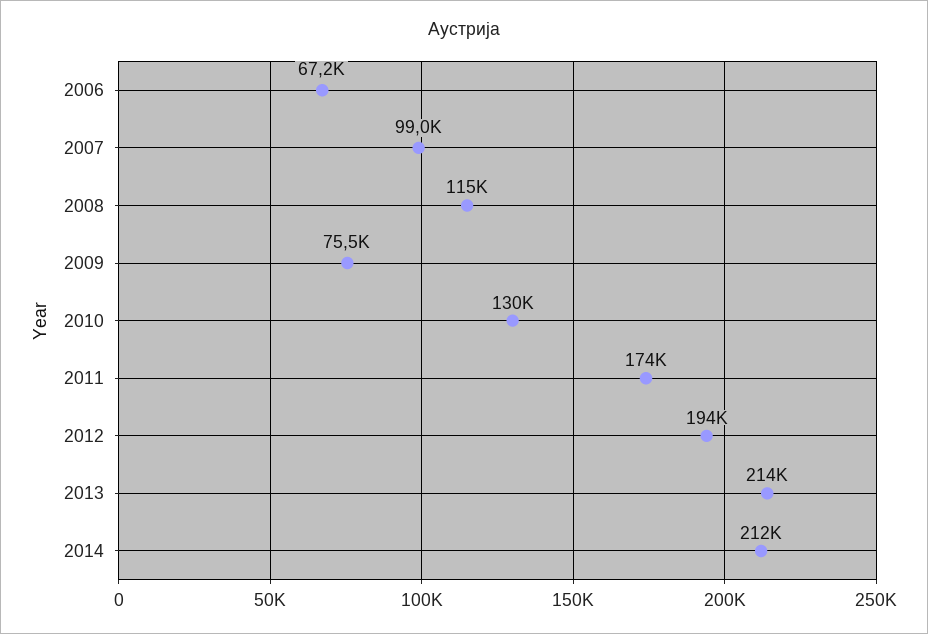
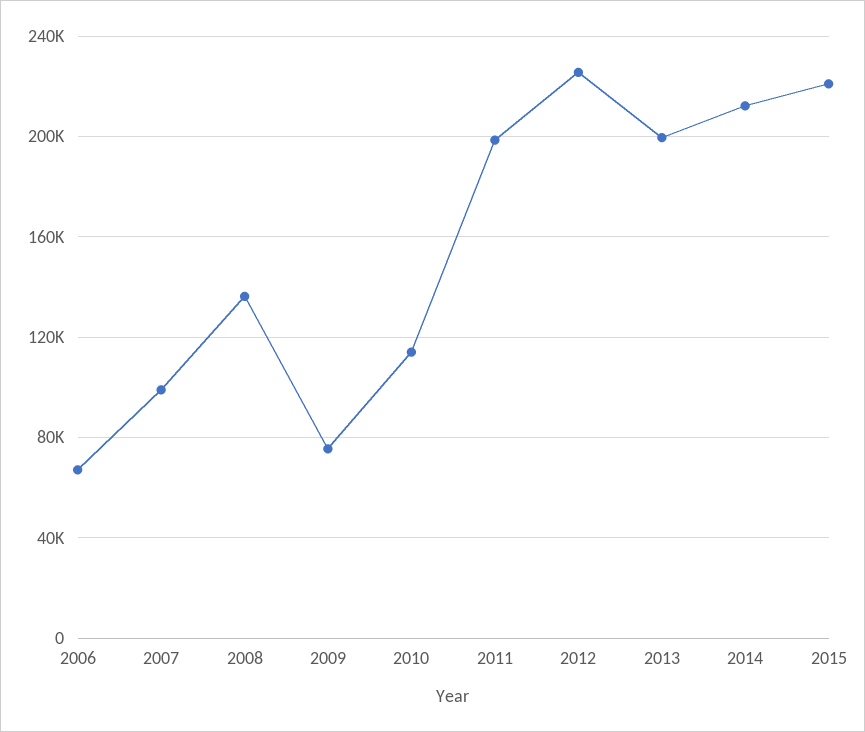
2008: 115000 -> 135000
2010: 130000 -> 115000
2011: 174000 -> 200000
2012: 194000 -> 225000
2013: 214000 -> 200000
2015: none -> 220000

